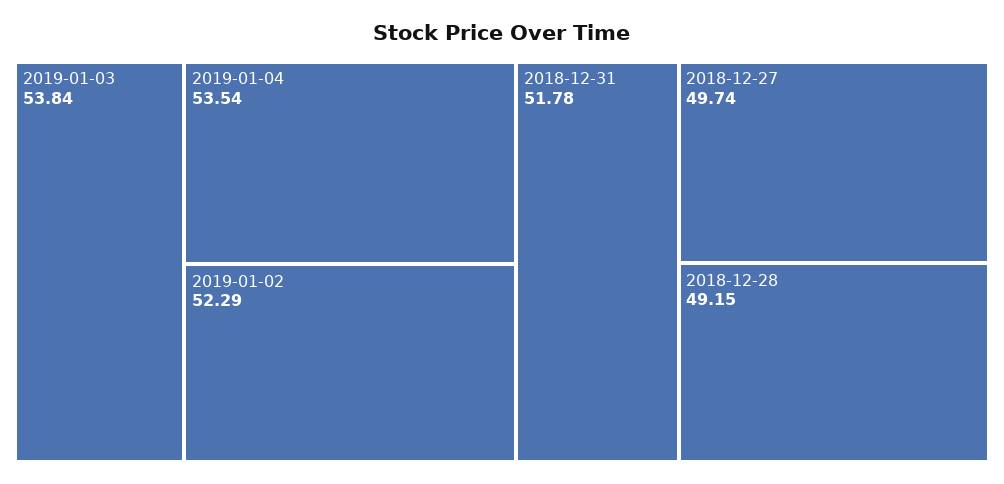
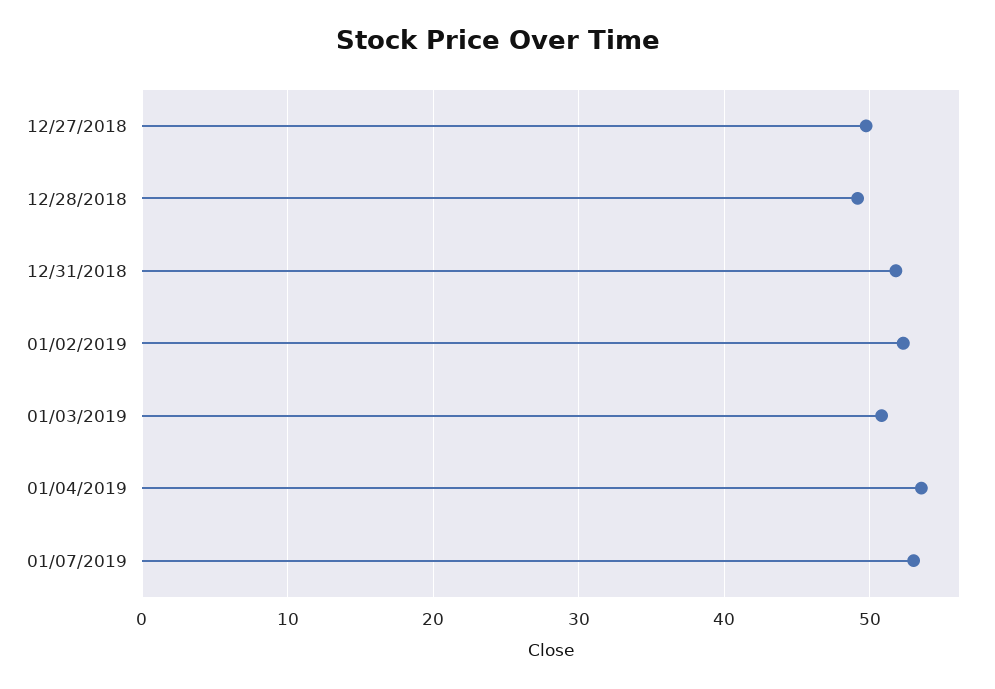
2019-01-03: 53.84 -> 51
01/07/2019: none -> 53

